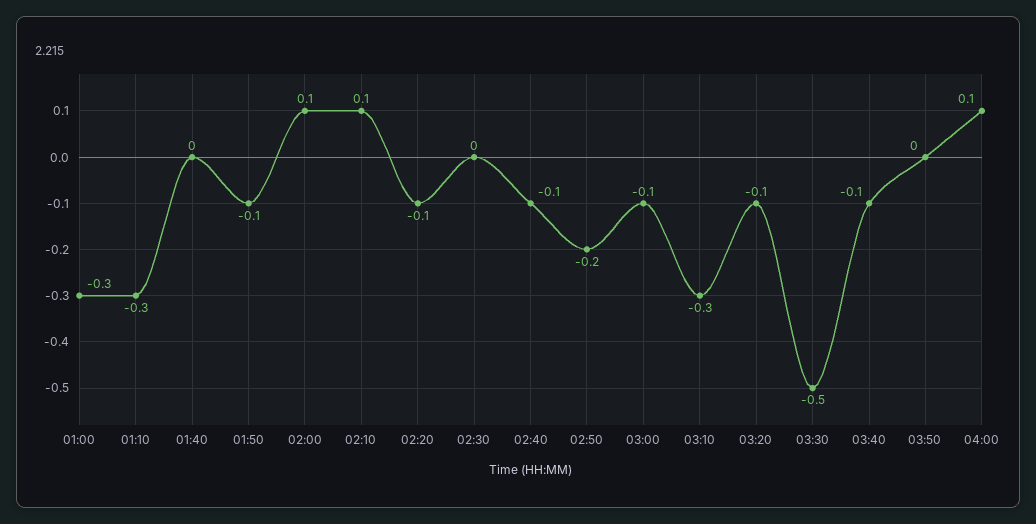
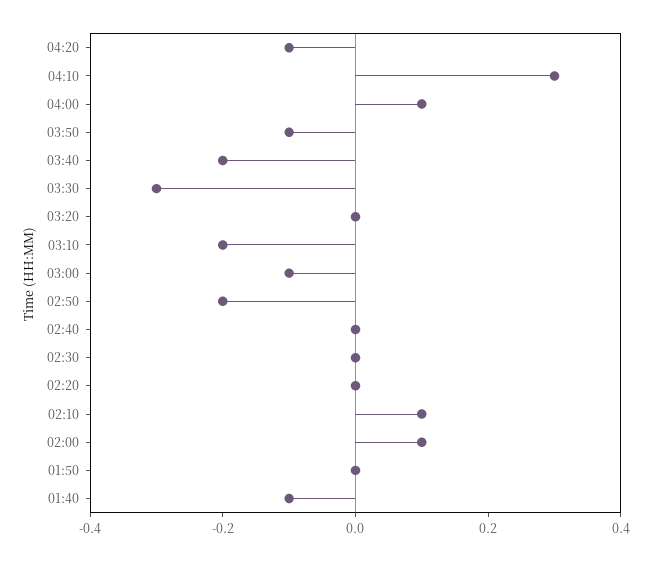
01:00: -0.3 -> none
01:10: -0.3 -> none
01:40: 0 -> -0.1
01:50: -0.1 -> 0
02:20: -0.1 -> 0
02:40: -0.1 -> 0
03:10: -0.3 -> -0.2
03:20: -0.1 -> 0
03:30: -0.5 -> -0.3
03:40: -0.1 -> -0.2
03:50: 0 -> -0.1
04:20: none -> -0.1
04:10: none -> 0.3

